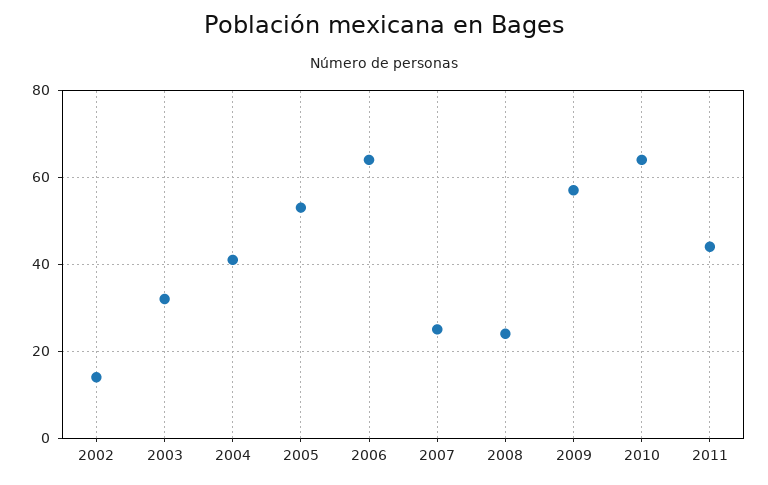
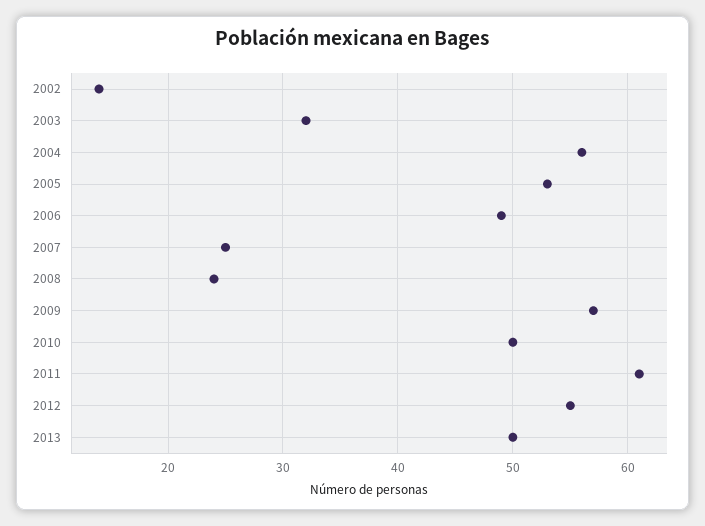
2004: 40 -> 56
2006: 65 -> 49
2010: 65 -> 50
2011: 45 -> 61
2012: none -> 55
2013: none -> 50

